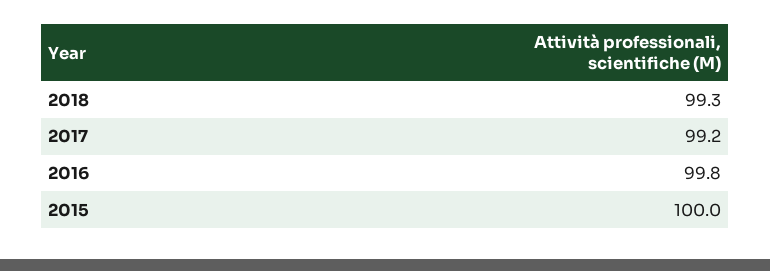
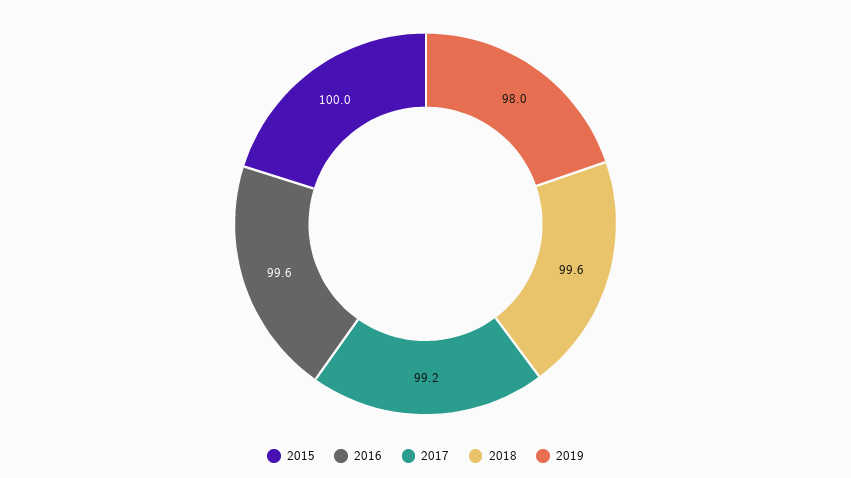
2018: 99.3 -> 99.6
2016: 99.8 -> 99.6
2019: none -> 98

